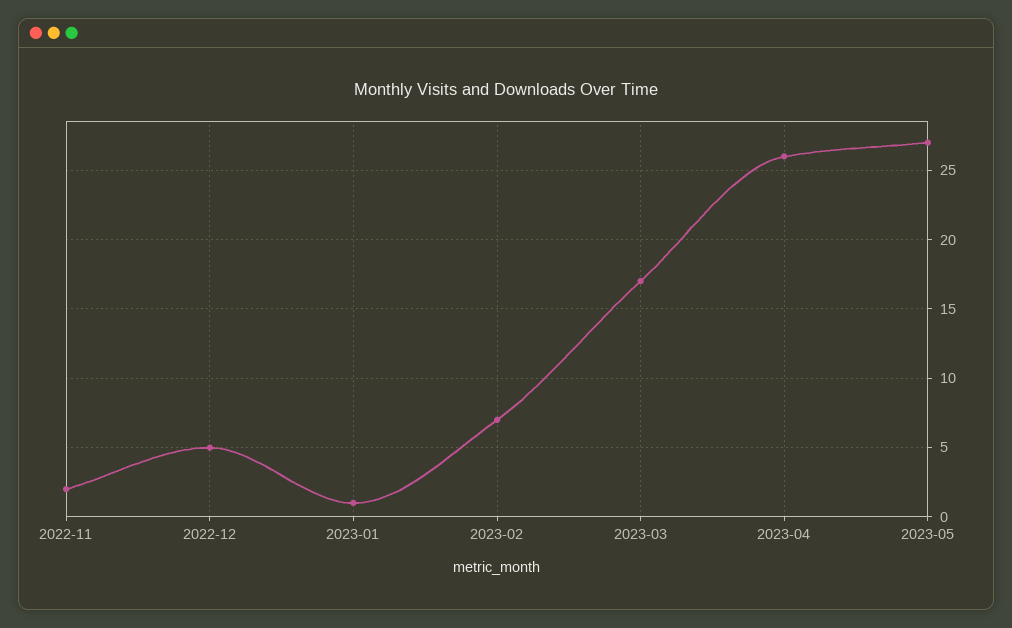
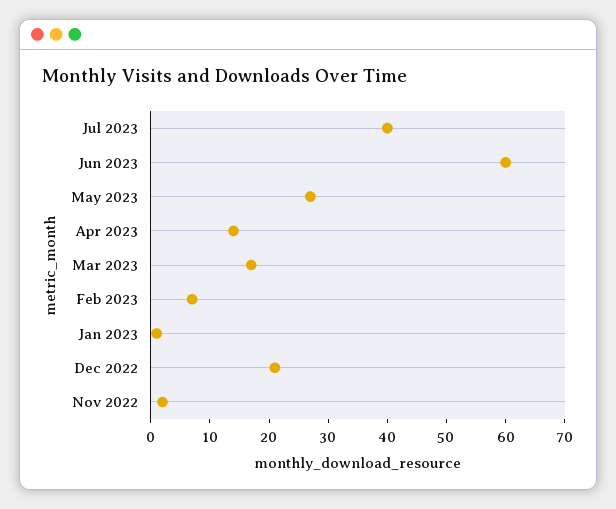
2022-12: 5 -> 20
2023-04: 26 -> 15
Jul 2023: none -> 40
Jun 2023: none -> 60

